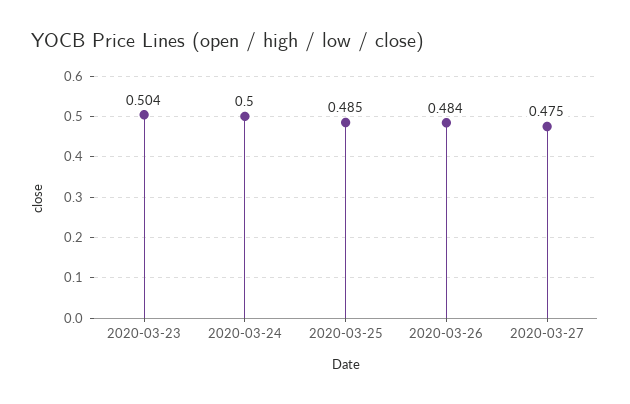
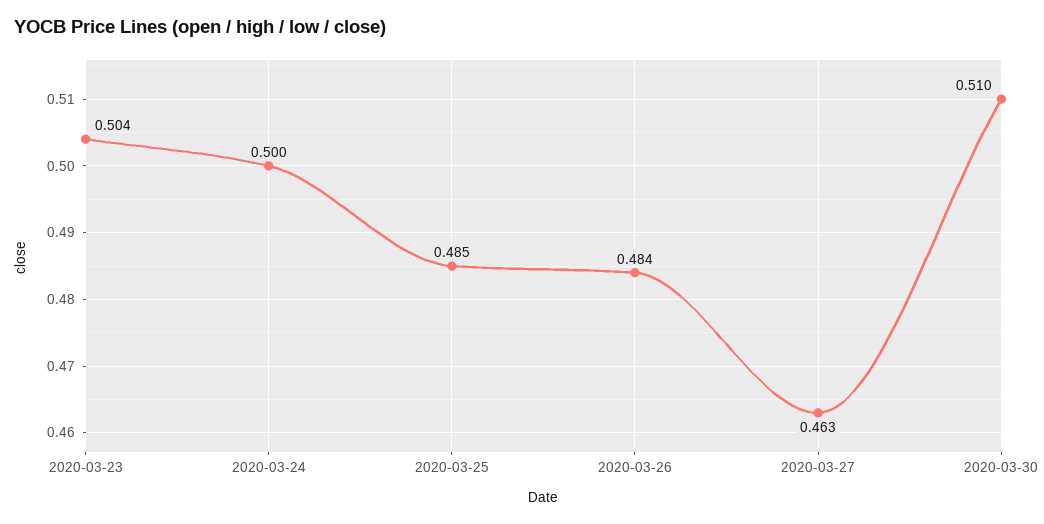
2020-03-27: 0.475 -> 0.463
2020-03-30: none -> 0.51

